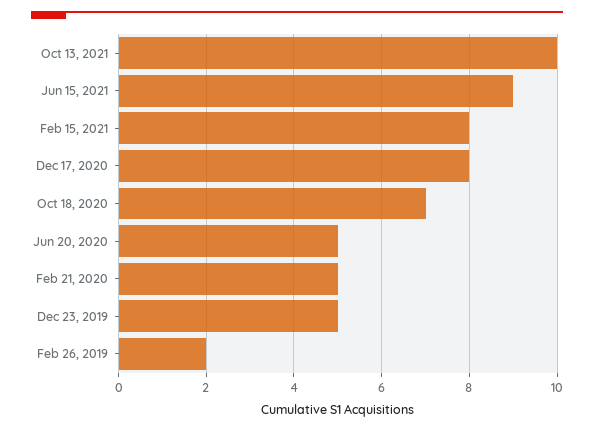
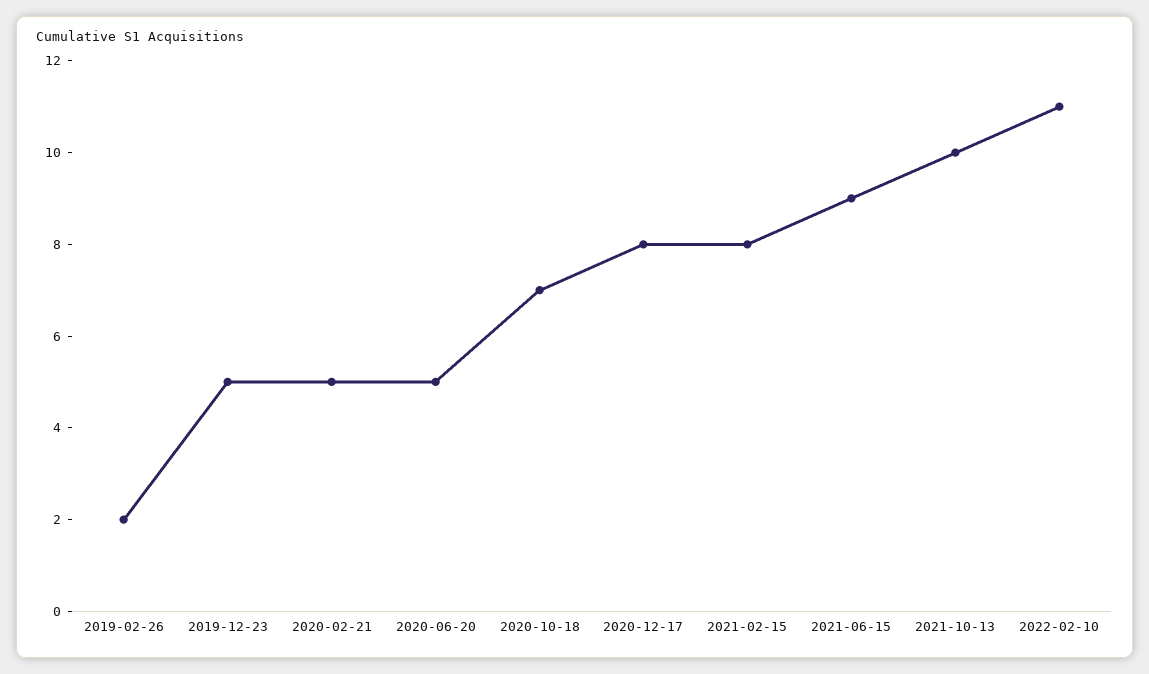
2022-02-10: none -> 11

